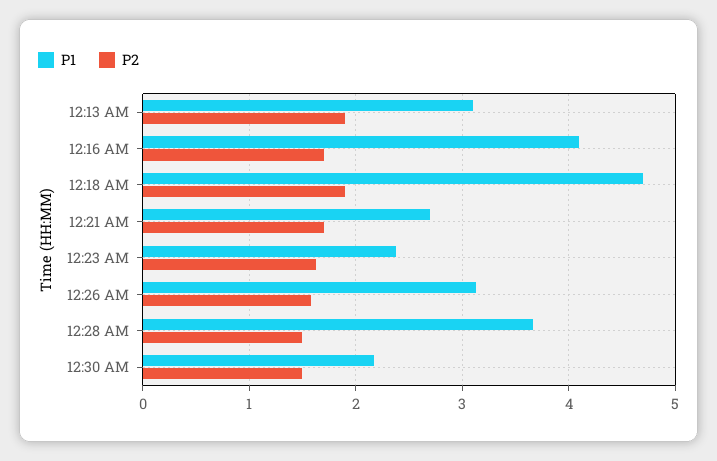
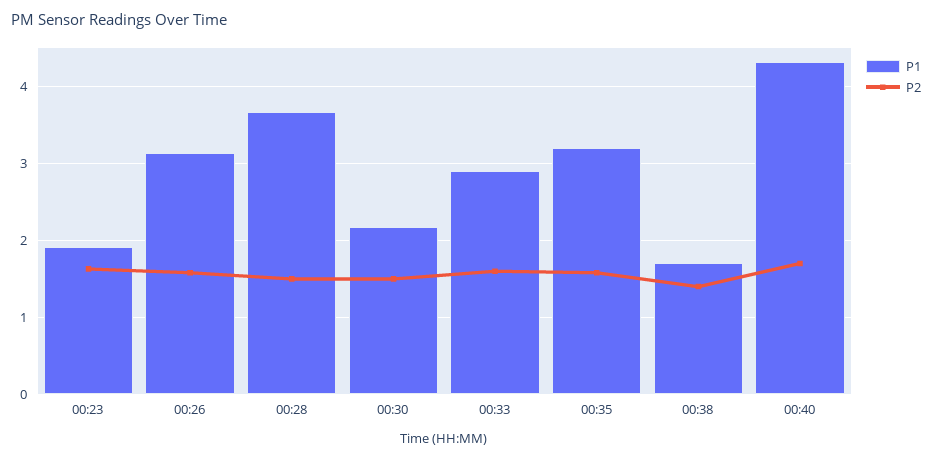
P1, 12:13 AM: 3.1 -> none
P2, 12:13 AM: 1.9 -> none
P1, 12:16 AM: 4.1 -> none
P2, 12:16 AM: 1.7 -> none
P1, 12:18 AM: 4.7 -> none
P2, 12:18 AM: 1.9 -> none
P1, 12:21 AM: 2.7 -> none
P2, 12:21 AM: 1.7 -> none
P1, 12:23 AM: 2.4 -> 1.9
P1, 00:33: none -> 2.9
P2, 00:33: none -> 1.6
P1, 00:35: none -> 3.2
P2, 00:35: none -> 1.6
P1, 00:38: none -> 1.7
P2, 00:38: none -> 1.4
P1, 00:40: none -> 4.3
P2, 00:40: none -> 1.7

